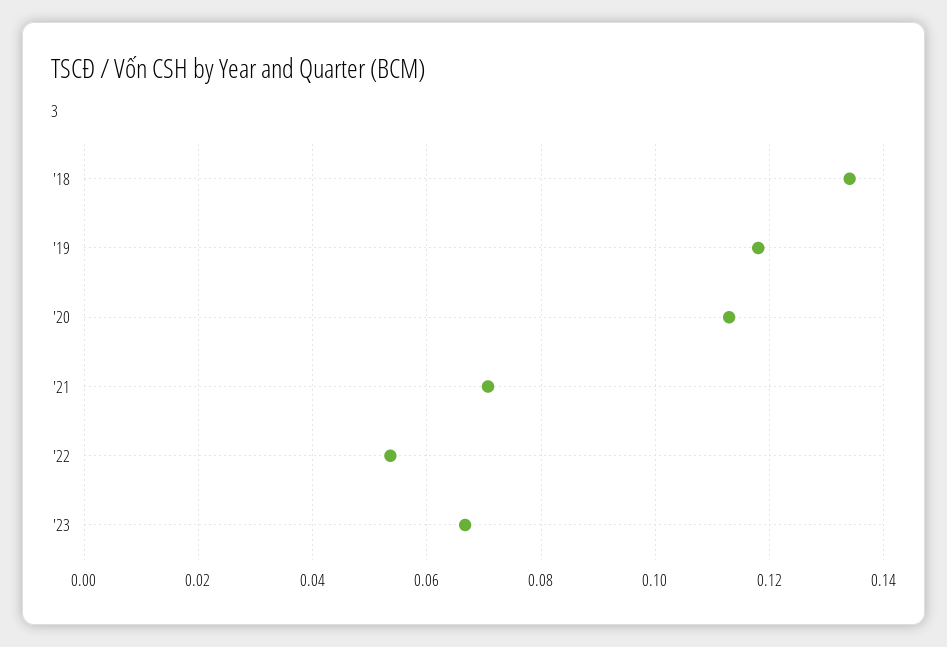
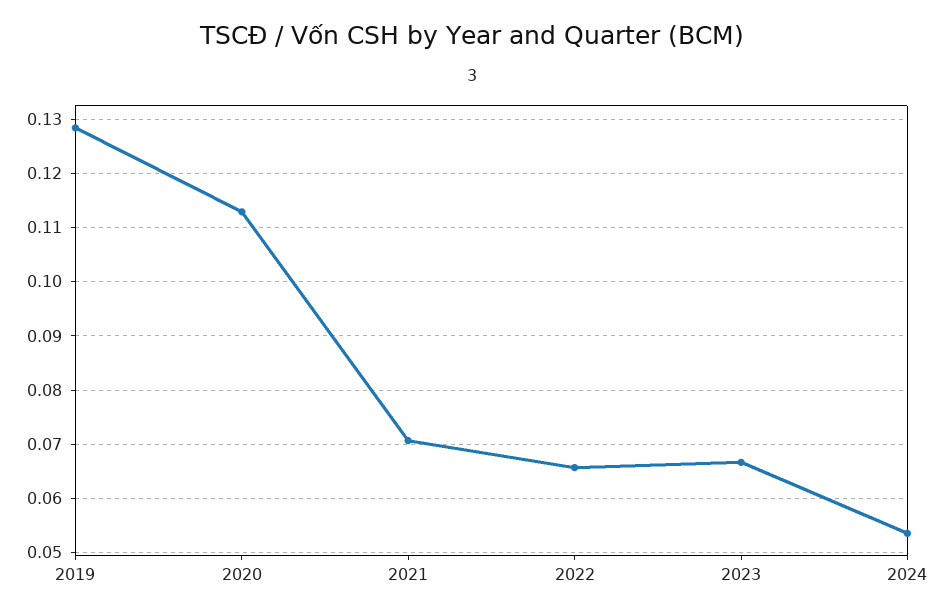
'18: 0.134 -> none
'19: 0.118 -> 0.128
'22: 0.054 -> 0.066
2024: none -> 0.054

